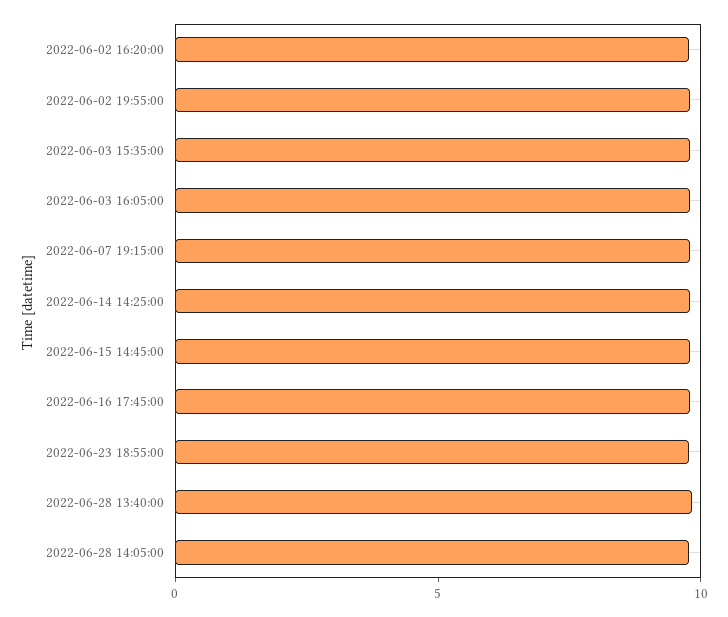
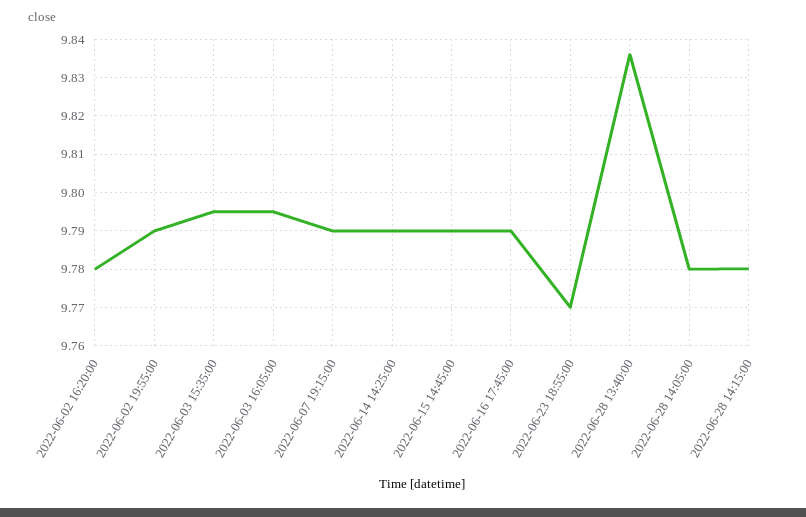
2022-06-28 14:15:00: none -> 9.78

